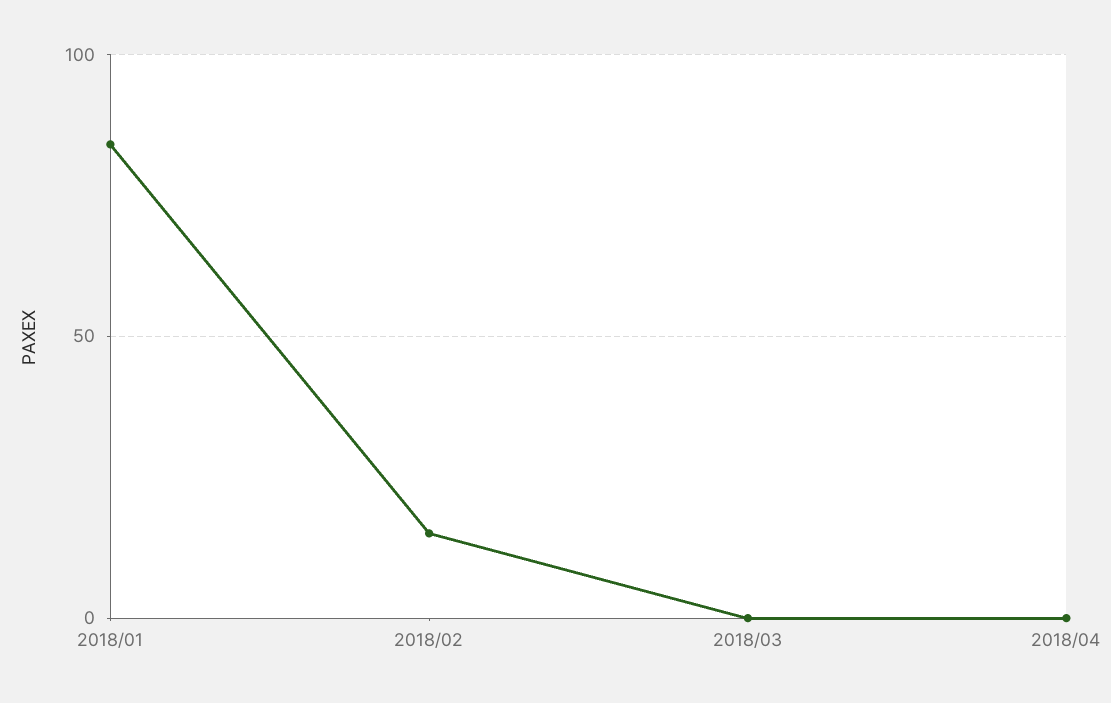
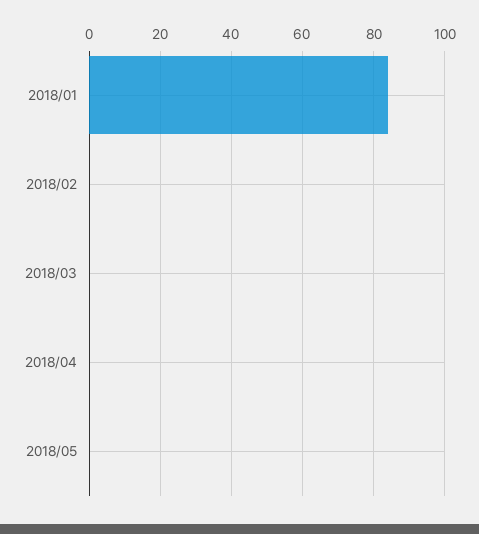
2018/02: 15 -> 0
2018/05: none -> 0

